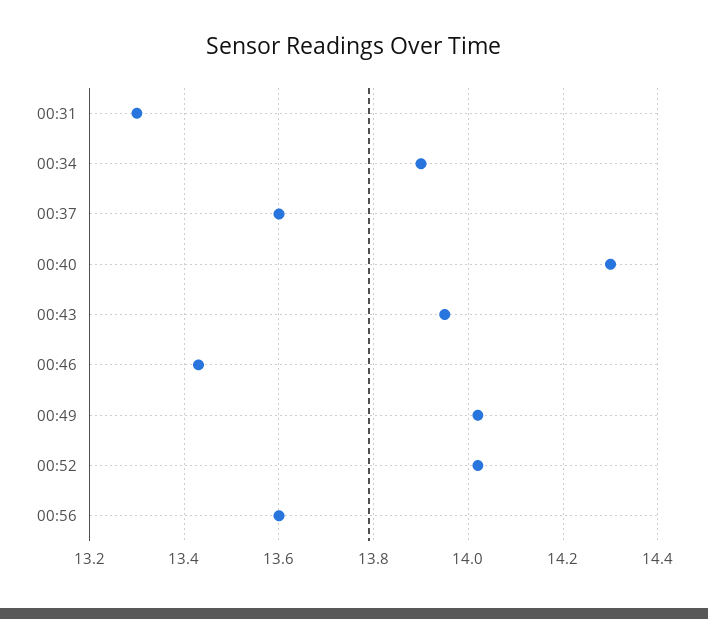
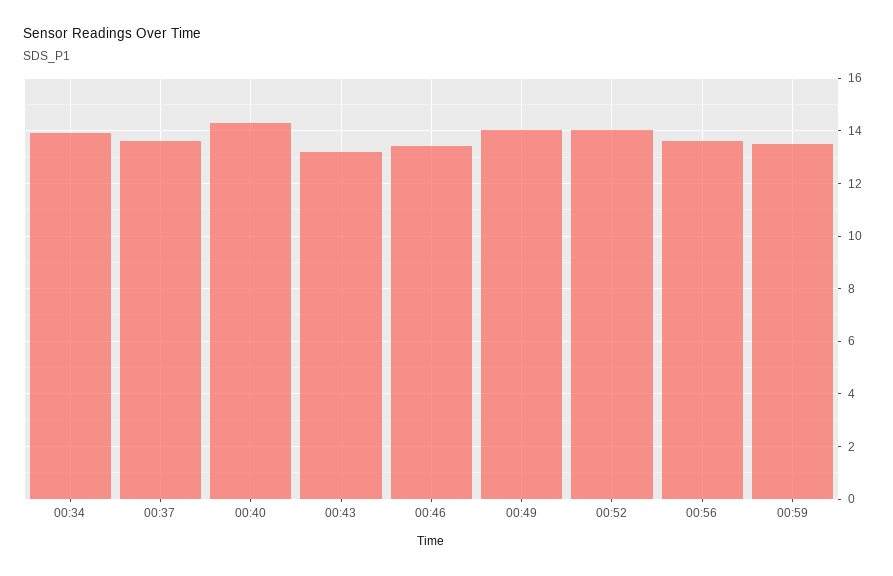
00:31: 13.3 -> none
00:43: 13.95 -> 13.25
00:59: none -> 13.5

